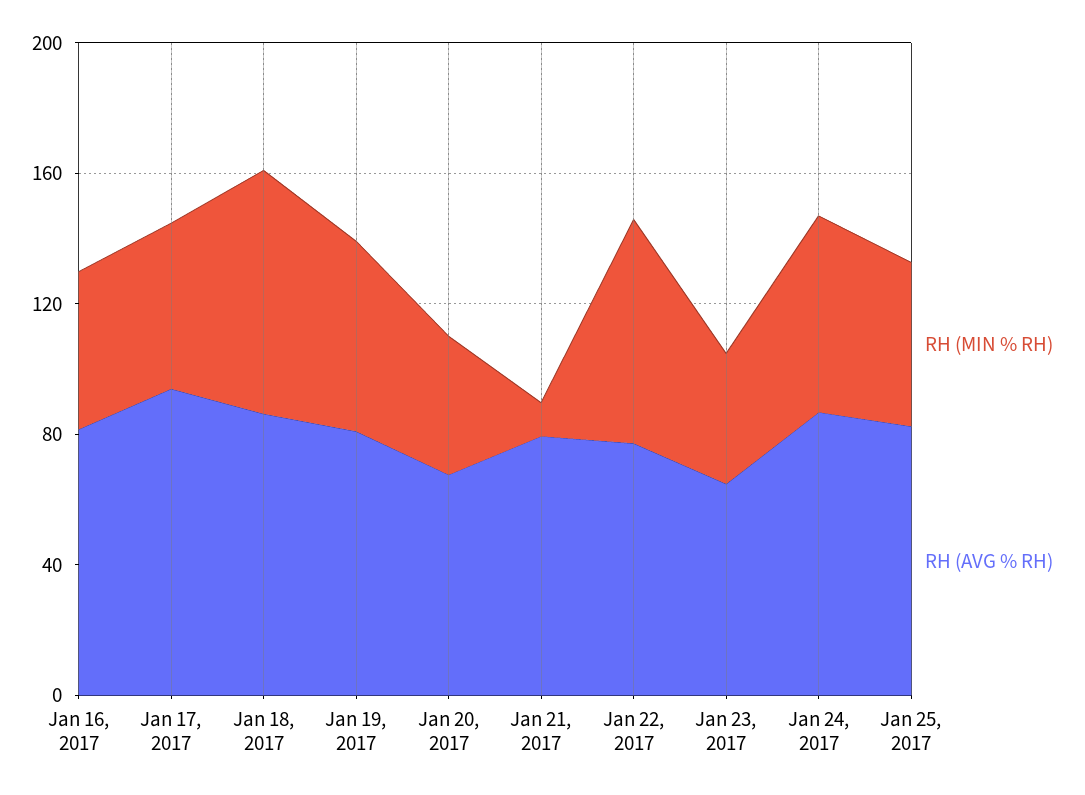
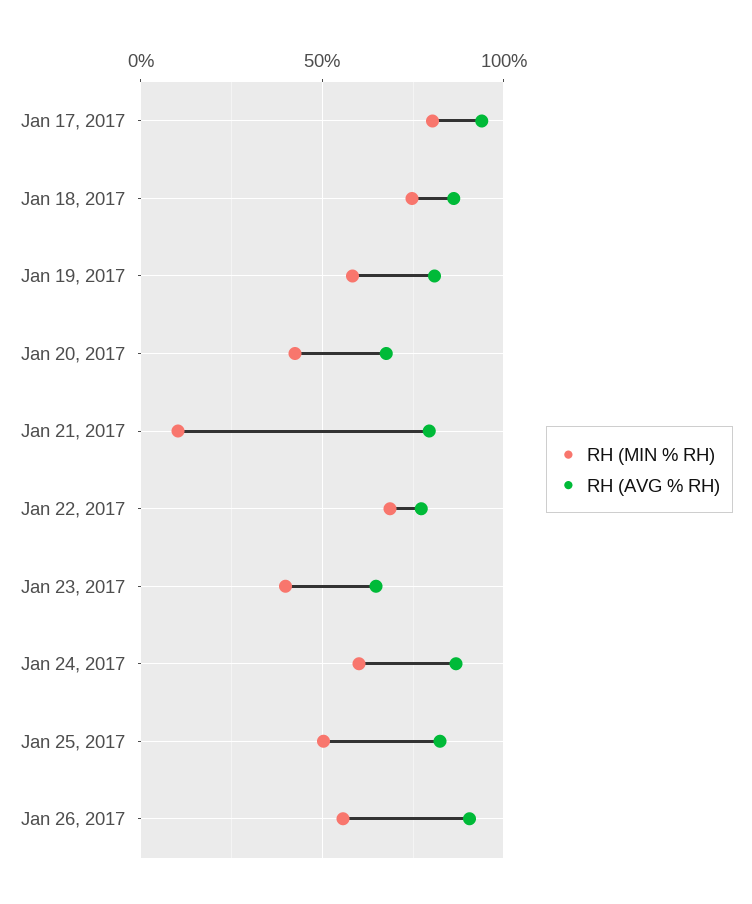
RH (MIN % RH), Jan 16, 2017: 50 -> none
RH (AVG % RH), Jan 16, 2017: 80 -> none
RH (MIN % RH), Jan 17, 2017: 50 -> 80
RH (MIN % RH), Jan 26, 2017: none -> 55
RH (AVG % RH), Jan 26, 2017: none -> 90

